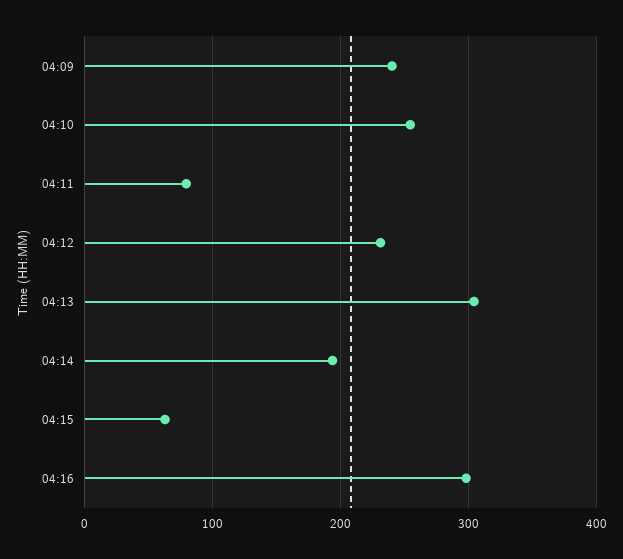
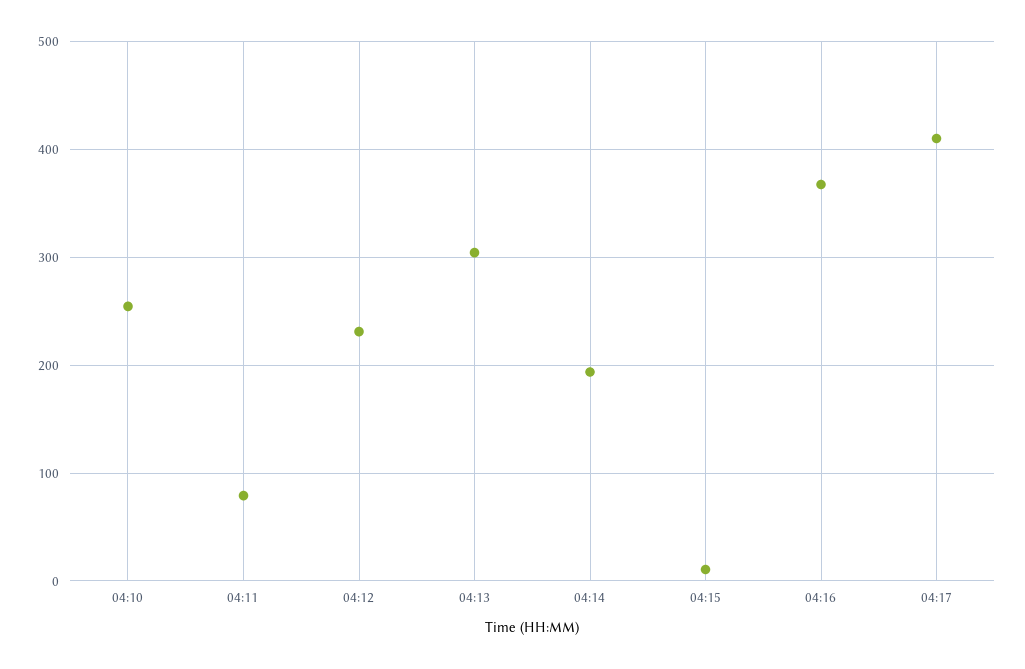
04:09: 240 -> none
04:15: 60 -> 10
04:16: 300 -> 370
04:17: none -> 410

